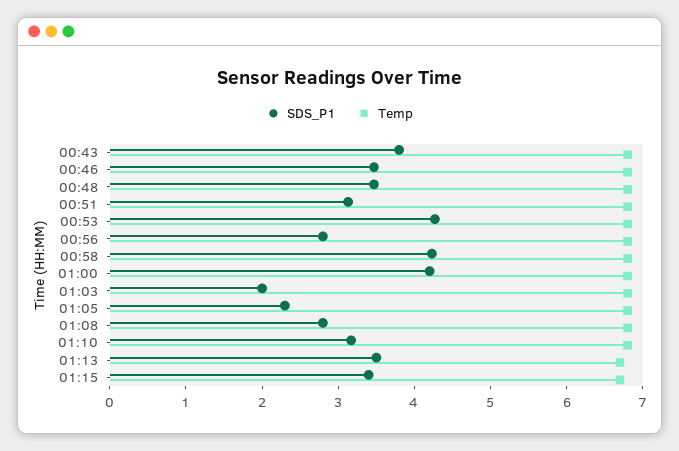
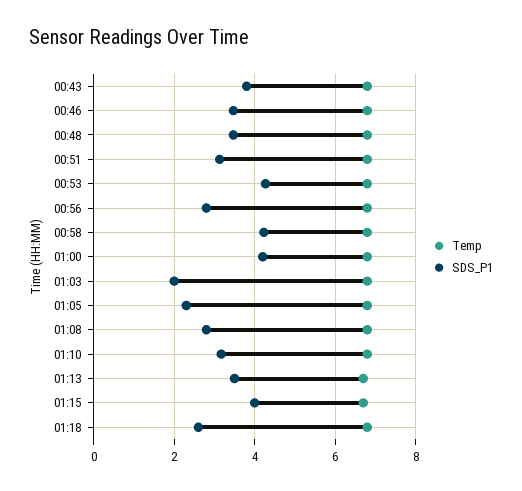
SDS_P1, 01:15: 3.4 -> 4
Temp, 01:18: none -> 6.8
SDS_P1, 01:18: none -> 2.6

